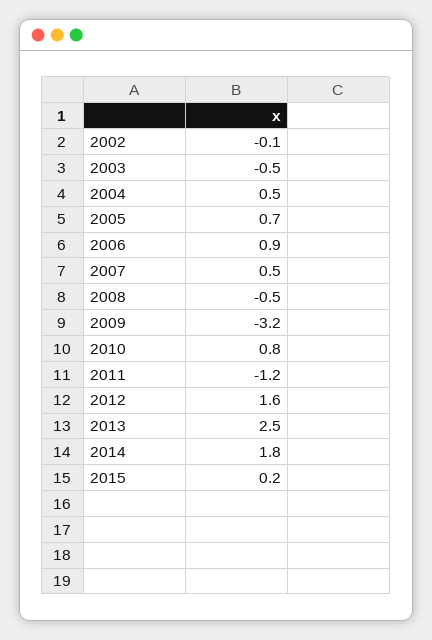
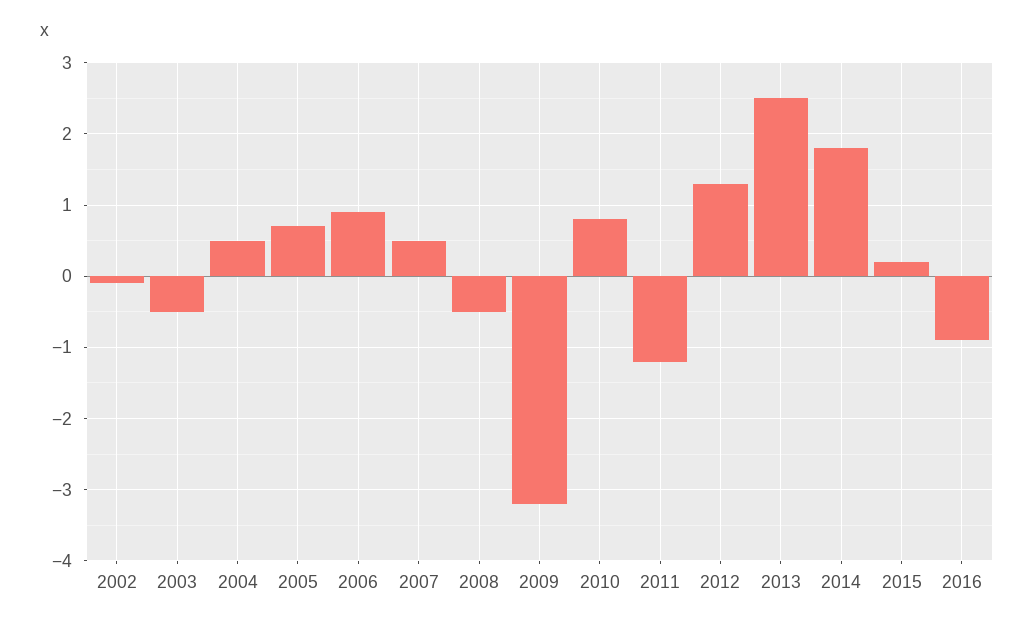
2012: 1.6 -> 1.3
2016: none -> -0.9

